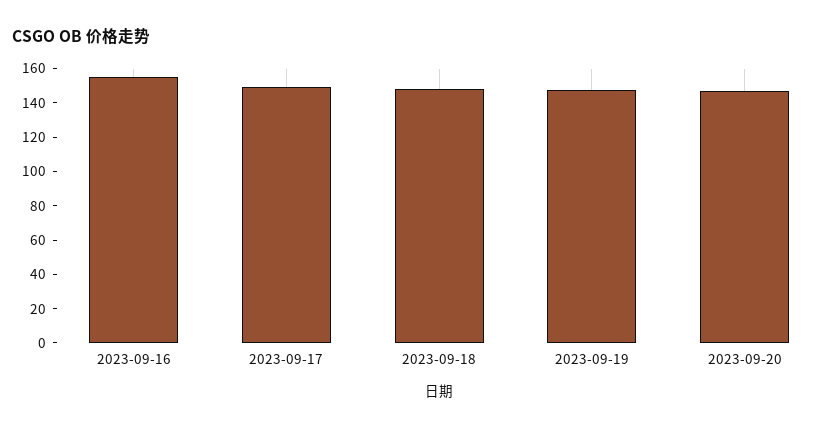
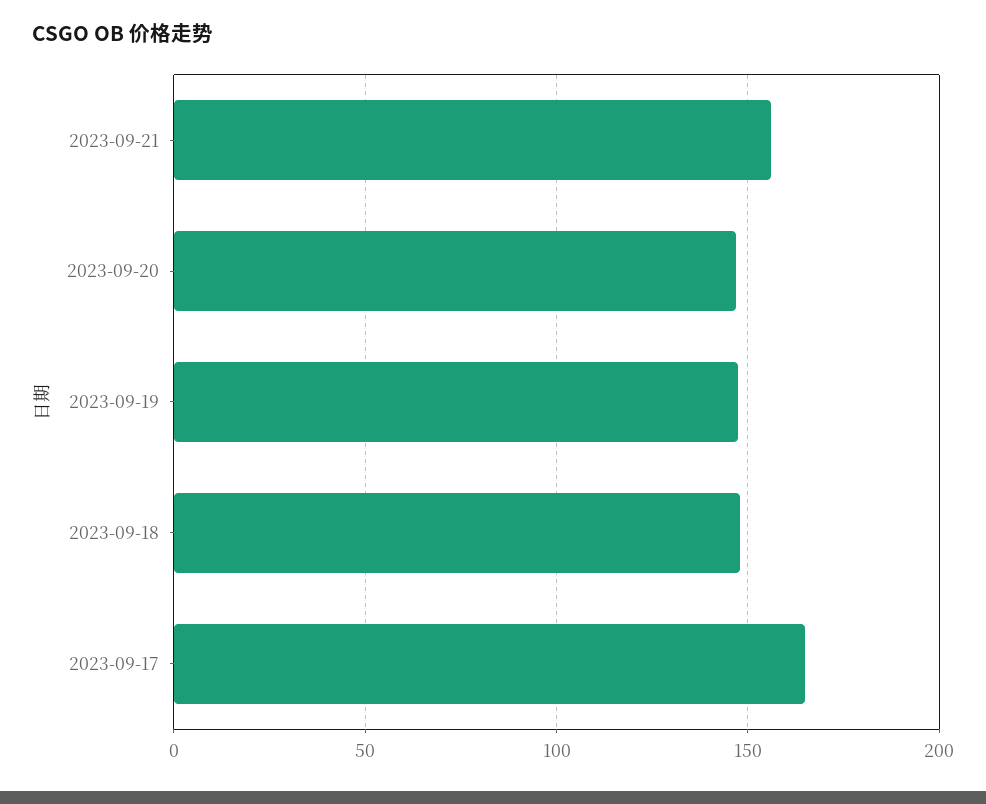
2023-09-16: 155 -> none
2023-09-17: 150 -> 165
2023-09-21: none -> 155

